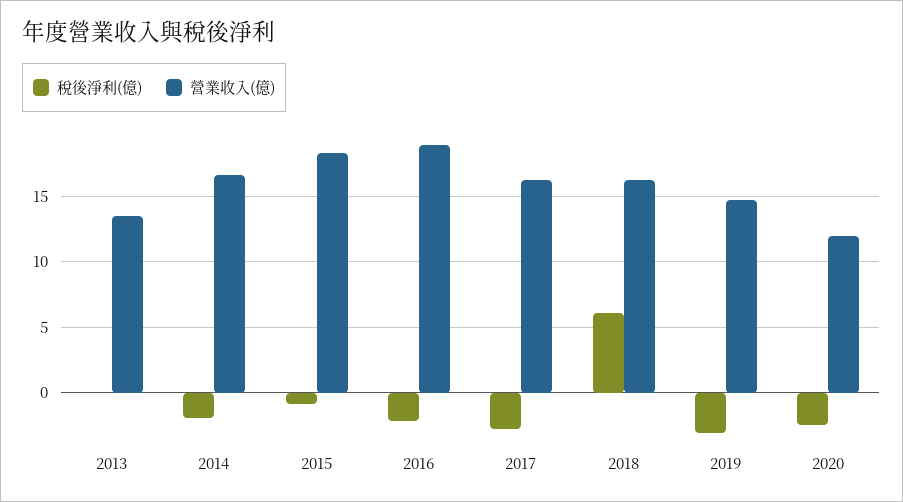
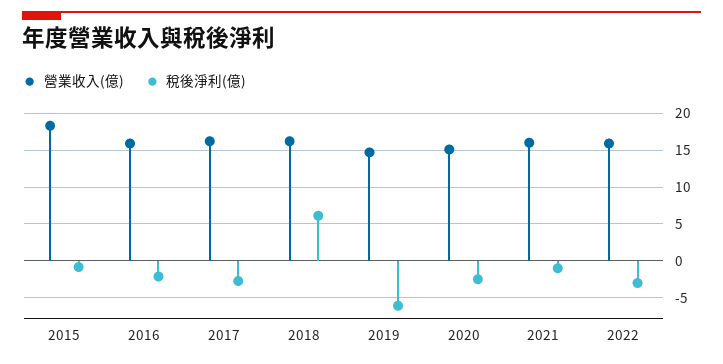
稅後淨利(億), 2013: 0 -> none
營業收入(億), 2013: 13.5 -> none
稅後淨利(億), 2014: -2 -> none
營業收入(億), 2014: 16.5 -> none
營業收入(億), 2016: 19 -> 16
稅後淨利(億), 2019: -3 -> -6
營業收入(億), 2020: 12 -> 15
營業收入(億), 2021: none -> 16
稅後淨利(億), 2021: none -> -1
營業收入(億), 2022: none -> 16
稅後淨利(億), 2022: none -> -3

